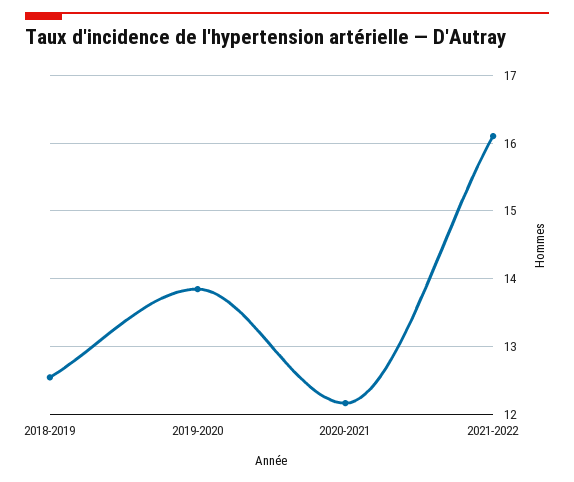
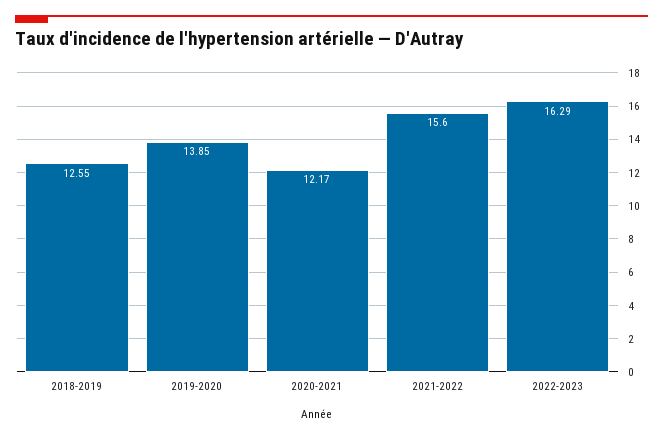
2021-2022: 16.1 -> 15.6
2022-2023: none -> 16.29

